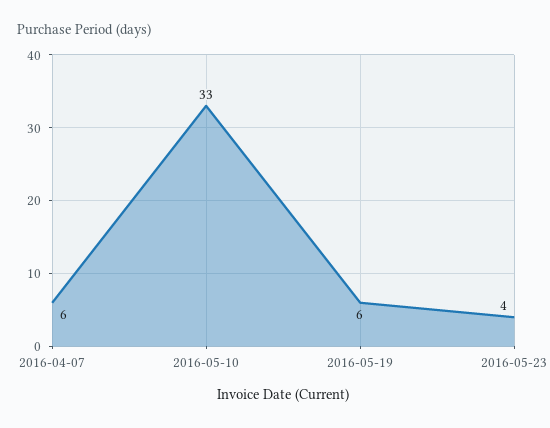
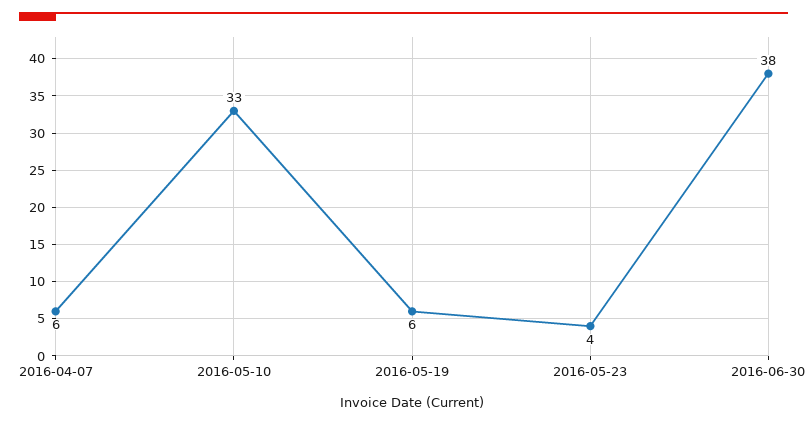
2016-06-30: none -> 38

